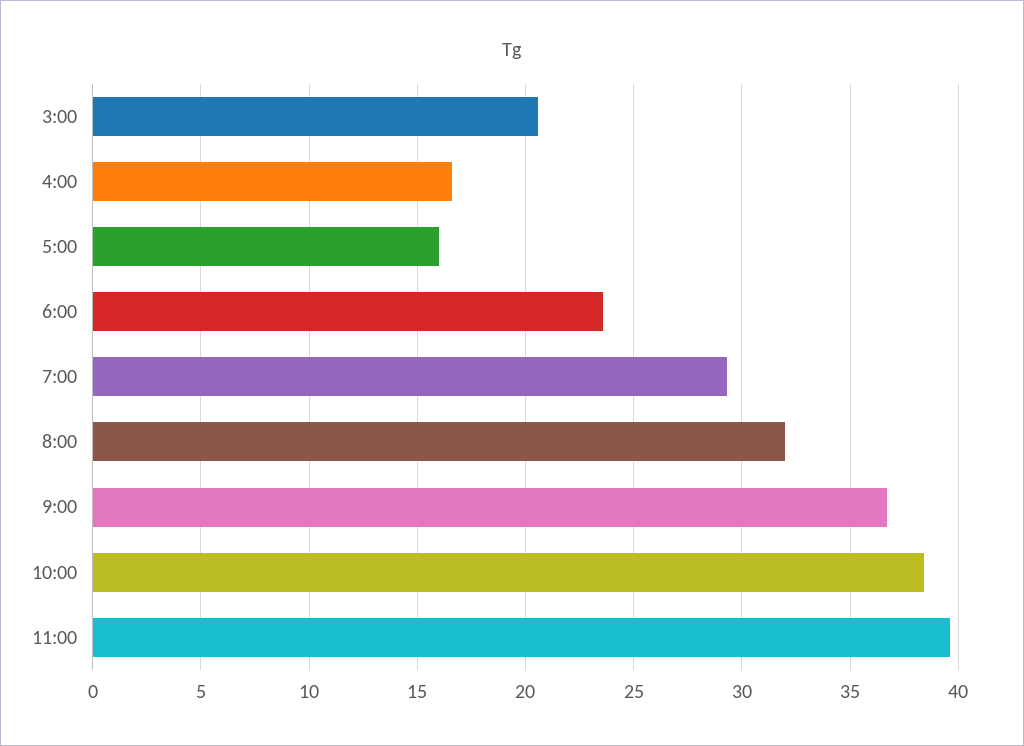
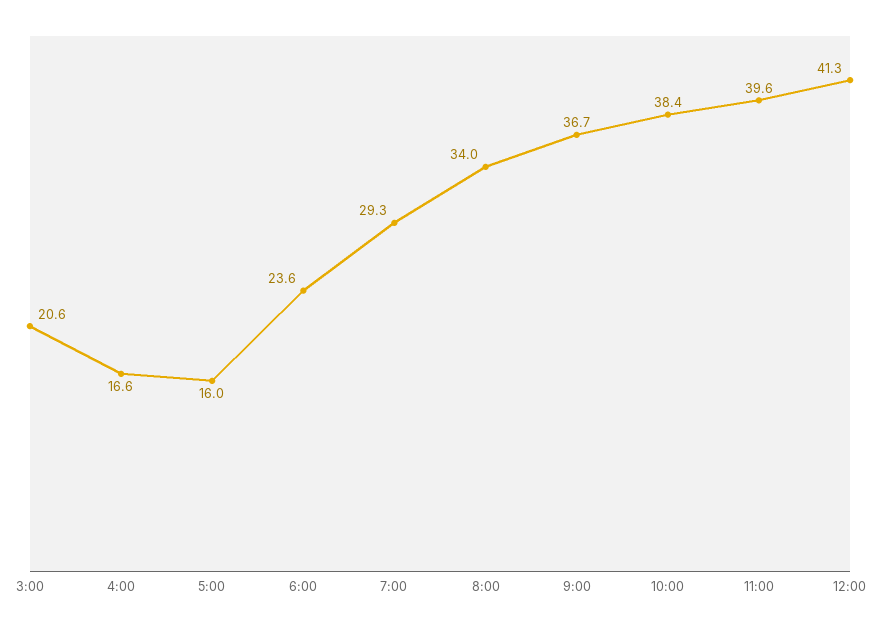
8:00: 32 -> 34
12:00: none -> 41.3

